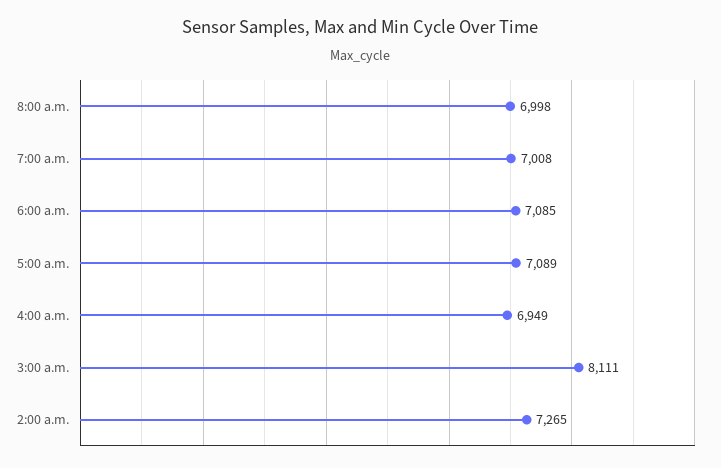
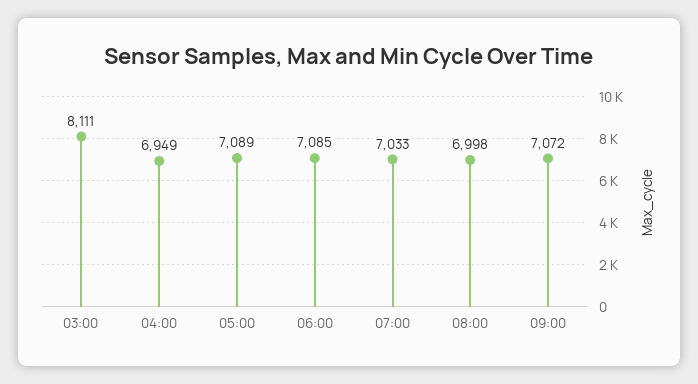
7:00 a.m.: 7008 -> 7033
2:00 a.m.: 7265 -> none
09:00: none -> 7072

